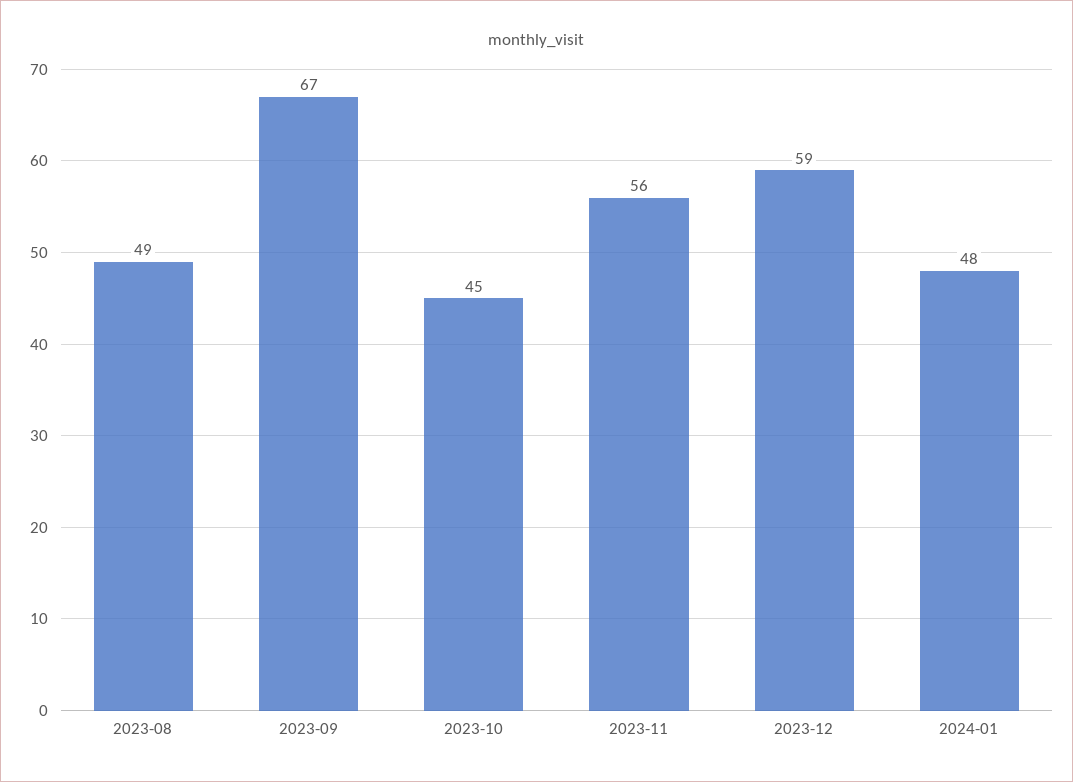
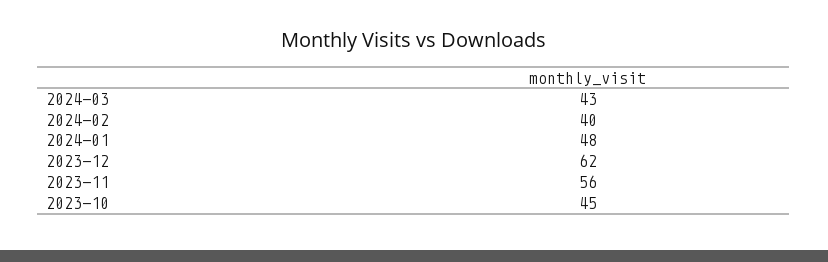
2023-08: 49 -> none
2023-09: 67 -> none
2023-12: 59 -> 62
2024-03: none -> 43
2024-02: none -> 40

